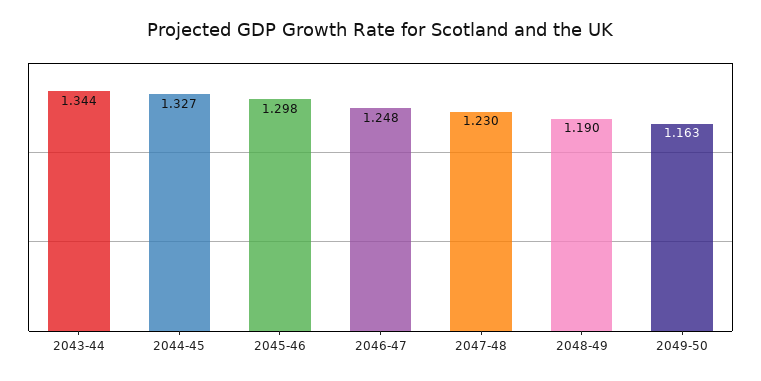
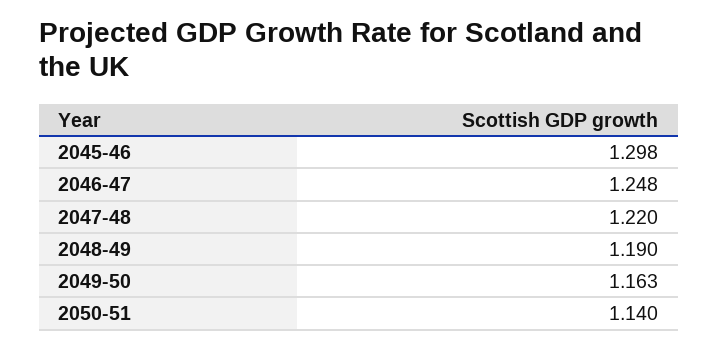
2043-44: 1.344 -> none
2044-45: 1.327 -> none
2047-48: 1.23 -> 1.22
2050-51: none -> 1.14

